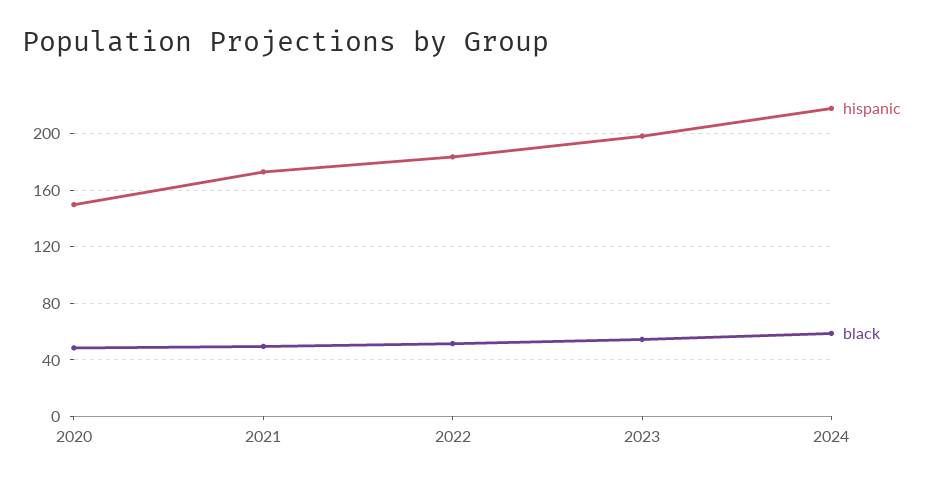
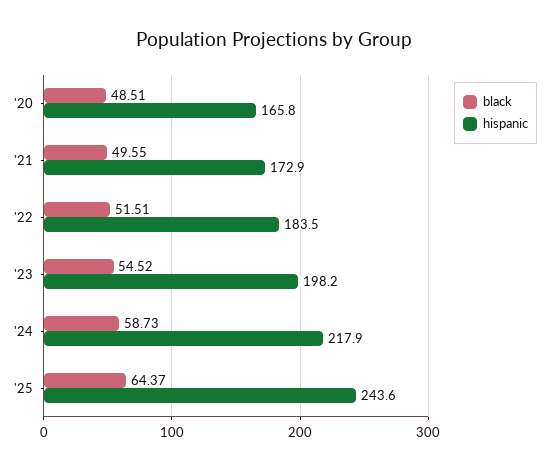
hispanic, 2020: 150 -> 165.8
black, '25: none -> 64.37
hispanic, '25: none -> 243.6

